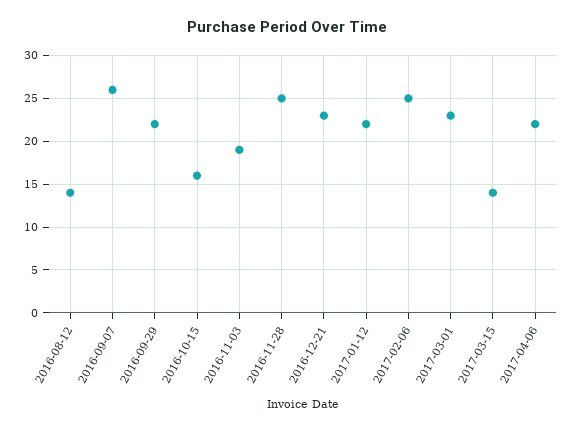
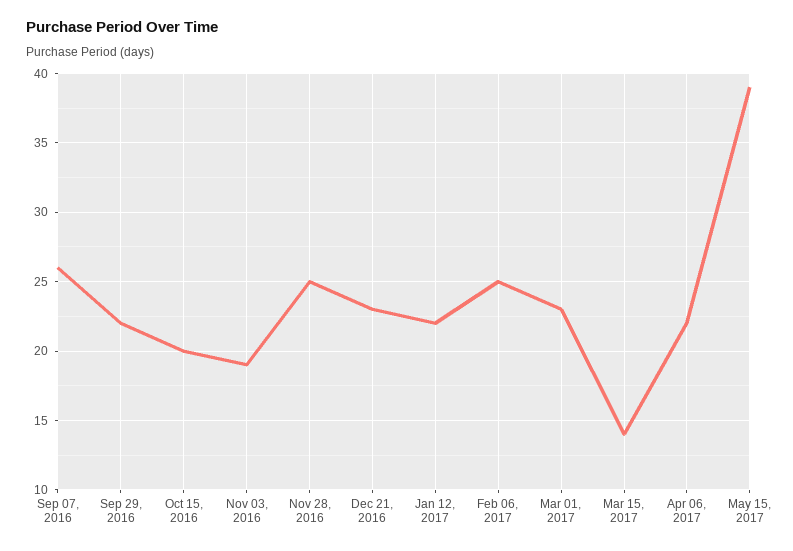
2016-08-12: 14 -> none
2016-10-15: 16 -> 20
May 15, 2017: none -> 39

